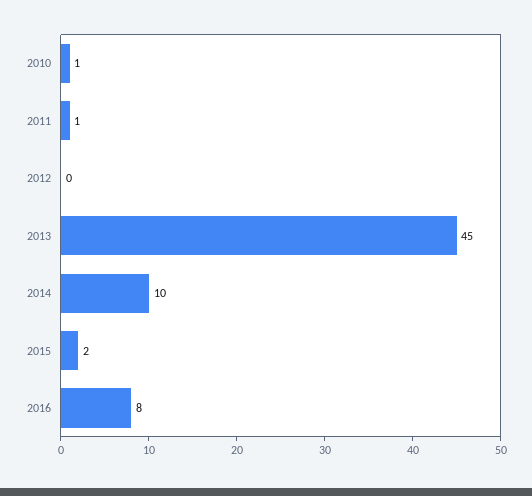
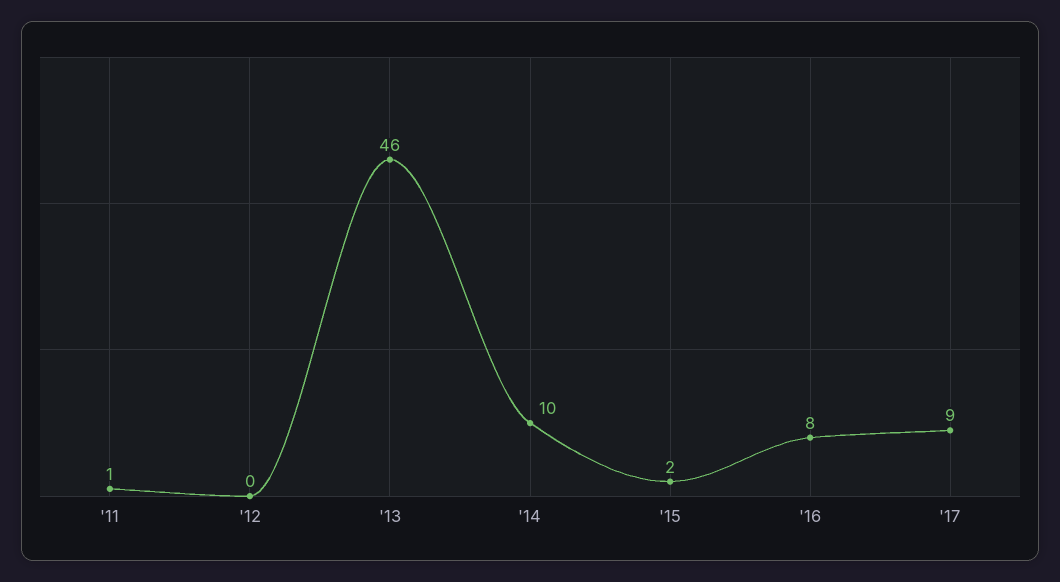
2010: 1 -> none
2013: 45 -> 46
'17: none -> 9

